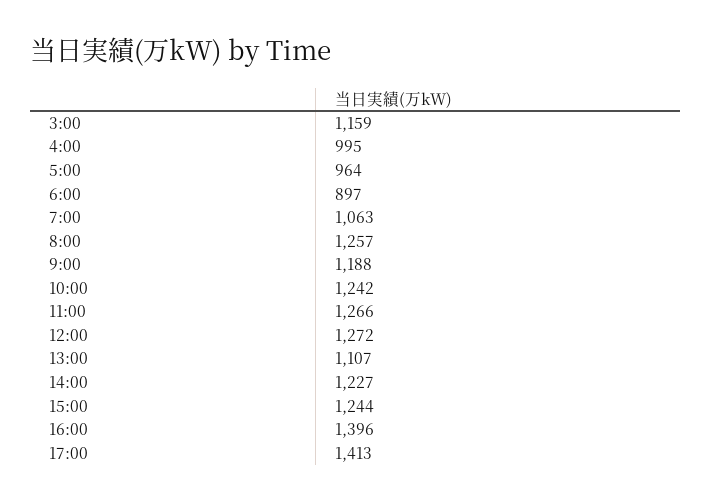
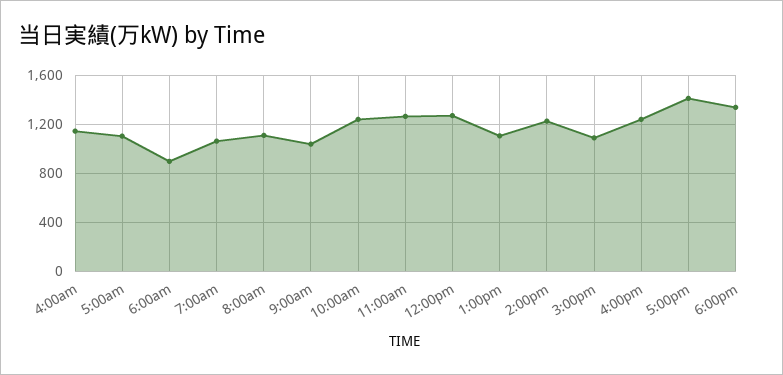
3:00: 1159 -> none
4:00: 995 -> 1150
5:00: 964 -> 1100
8:00: 1257 -> 1100
9:00: 1188 -> 1050
15:00: 1244 -> 1100
16:00: 1396 -> 1250
6:00pm: none -> 1350

